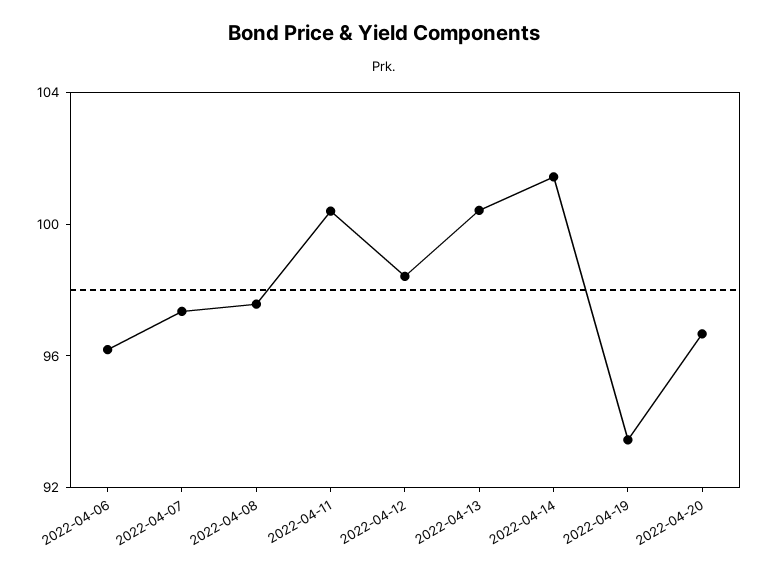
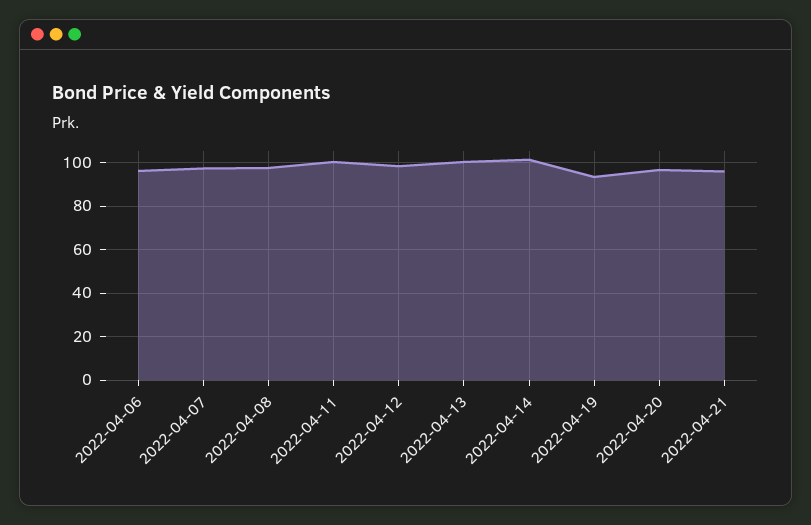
2022-04-21: none -> 95

